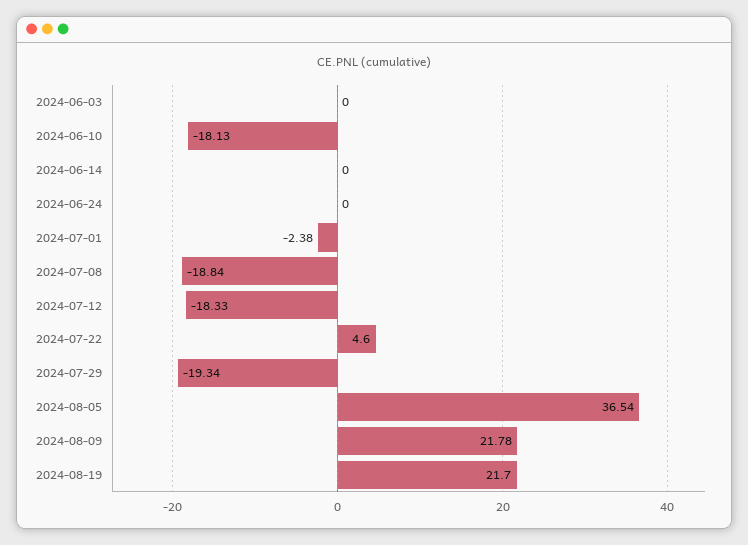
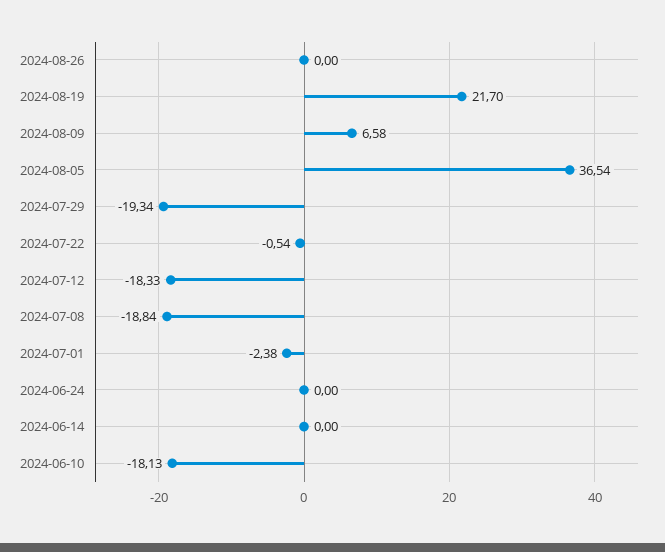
2024-06-03: 0 -> none
2024-07-22: 4.6 -> -0.54
2024-08-09: 21.78 -> 6.58
2024-08-26: none -> 0

